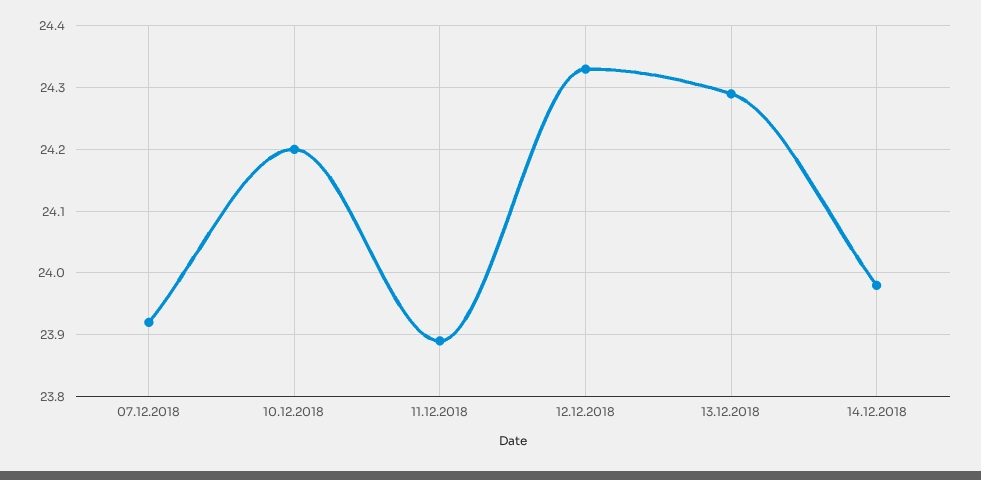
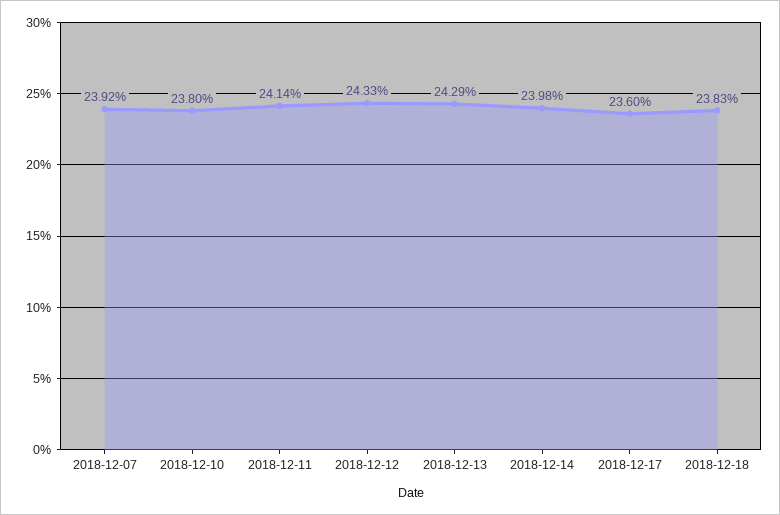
10.12.2018: 24.2 -> 23.8
11.12.2018: 23.89 -> 24.14
2018-12-17: none -> 23.6
2018-12-18: none -> 23.83

